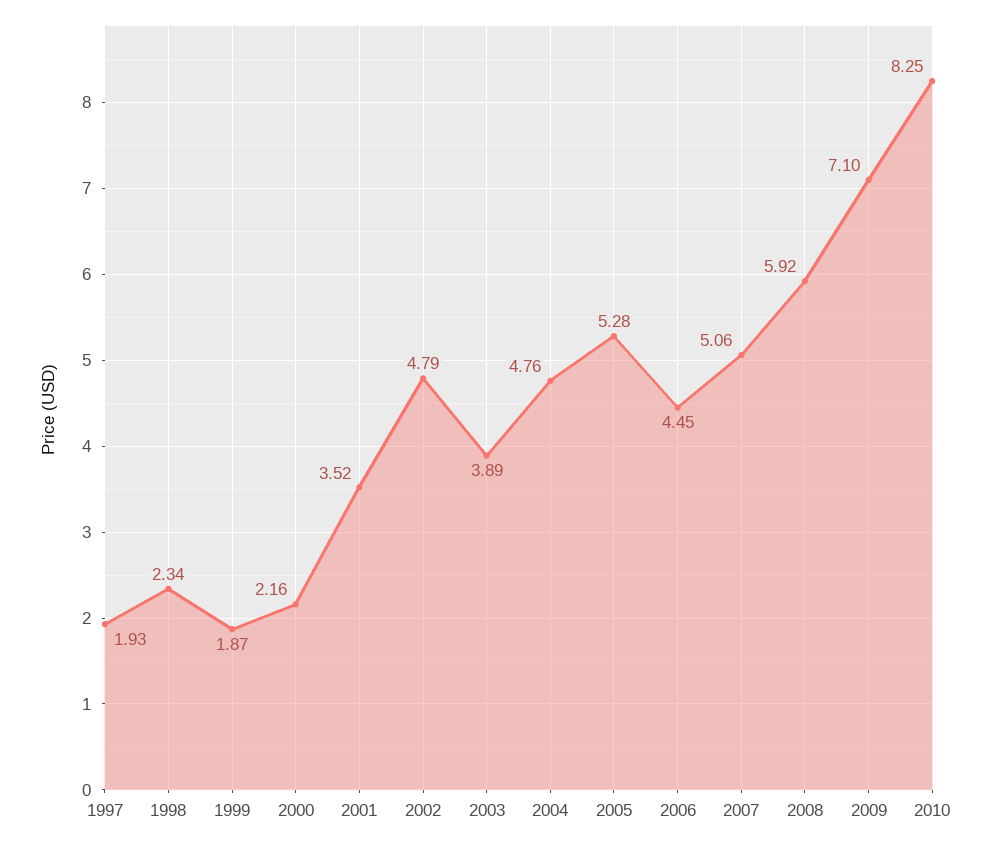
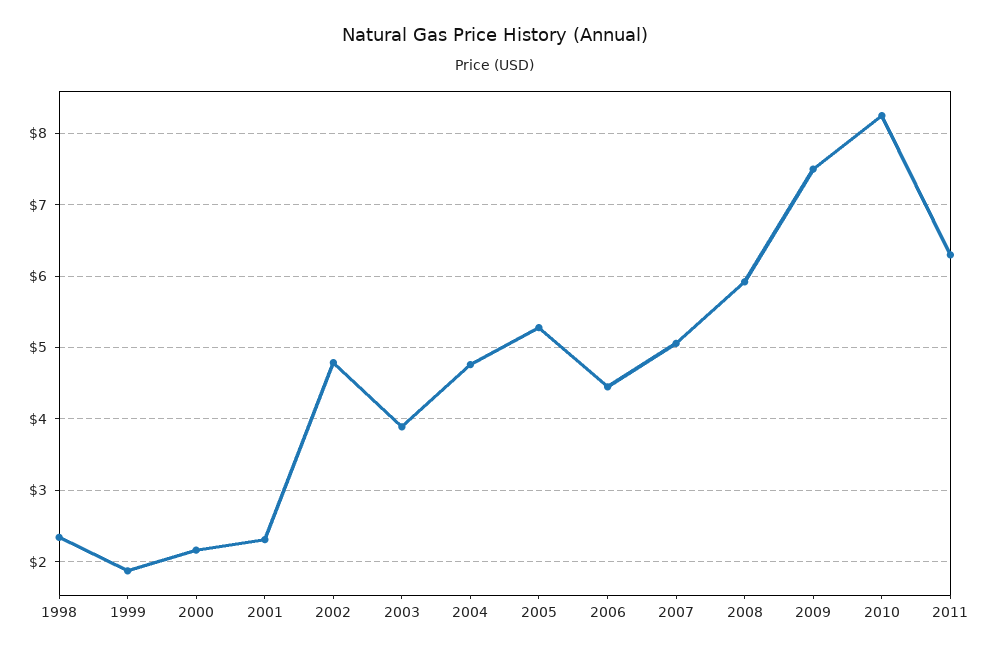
1997: 1.93 -> none
2001: 3.52 -> 2.3
2009: 7.1 -> 7.5
2011: none -> 6.3

